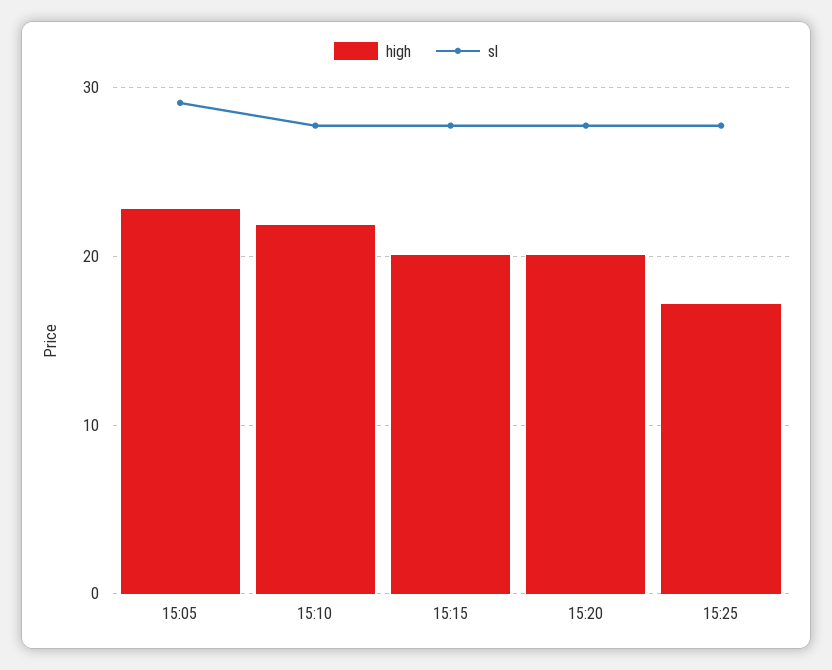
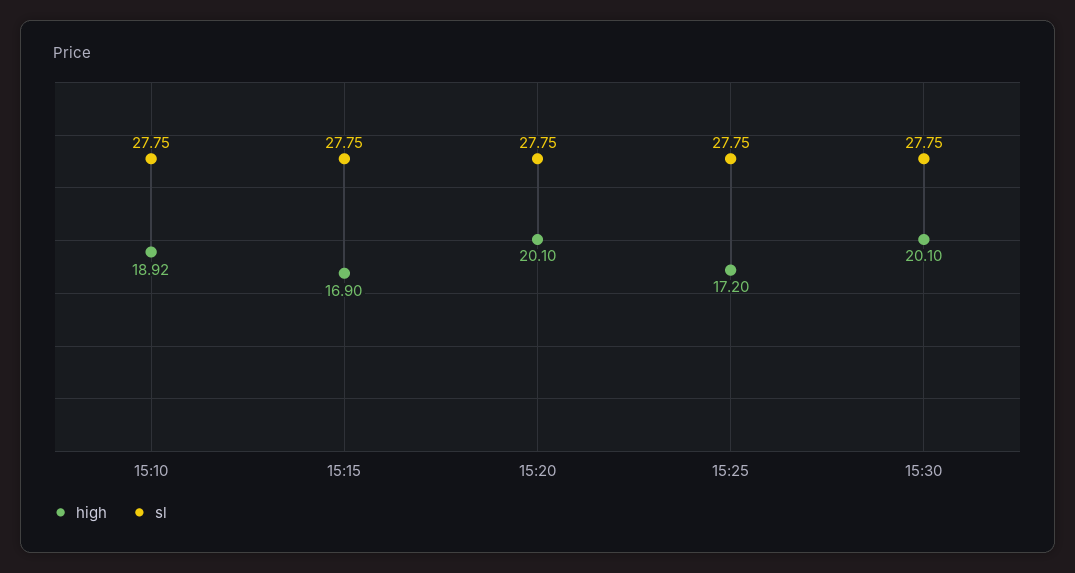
high, 15:05: 23 -> none
sl, 15:05: 29 -> none
high, 15:10: 22 -> 18.92
high, 15:15: 20 -> 16.9
high, 15:30: none -> 20.1
sl, 15:30: none -> 27.75

